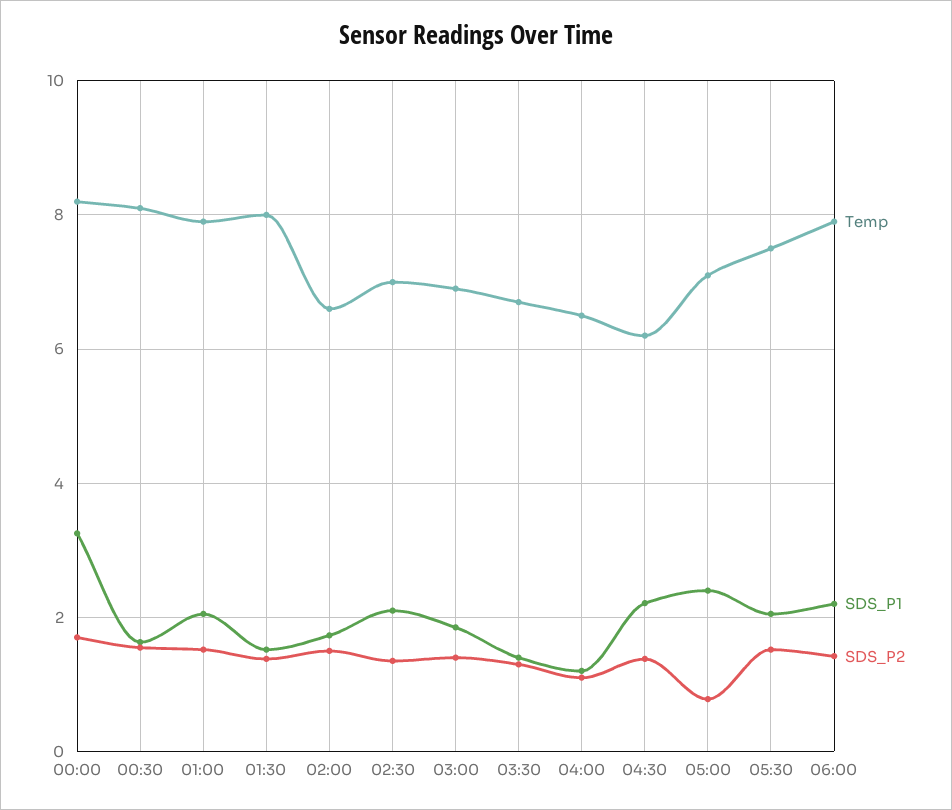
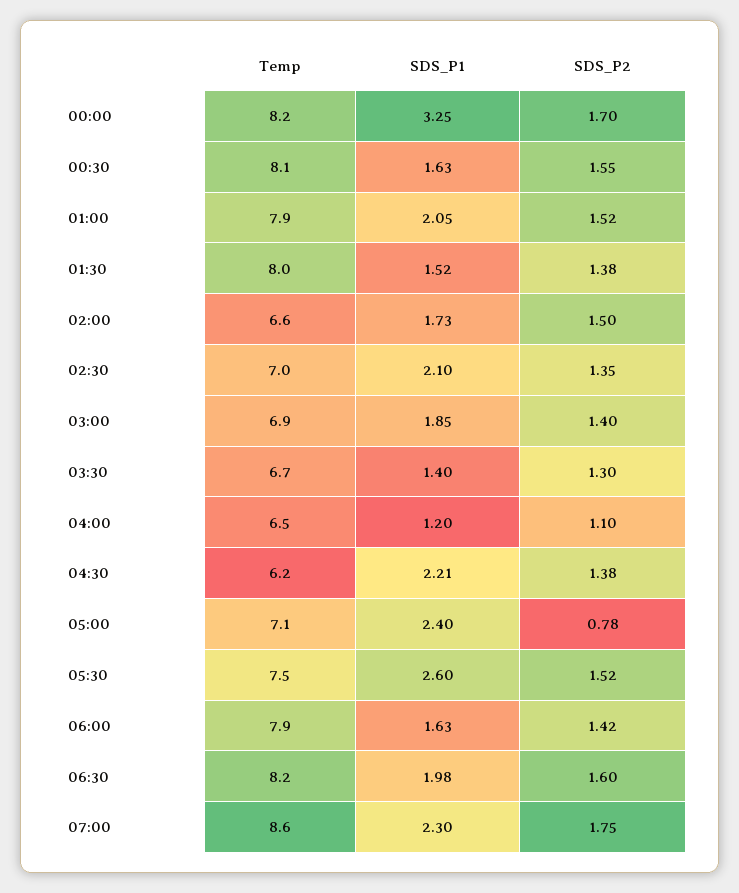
SDS_P1, 05:30: 2 -> 2.6
SDS_P1, 06:00: 2.2 -> 1.63
Temp, 06:30: none -> 8.2
SDS_P1, 06:30: none -> 1.98
SDS_P2, 06:30: none -> 1.6
Temp, 07:00: none -> 8.6
SDS_P1, 07:00: none -> 2.3
SDS_P2, 07:00: none -> 1.75

